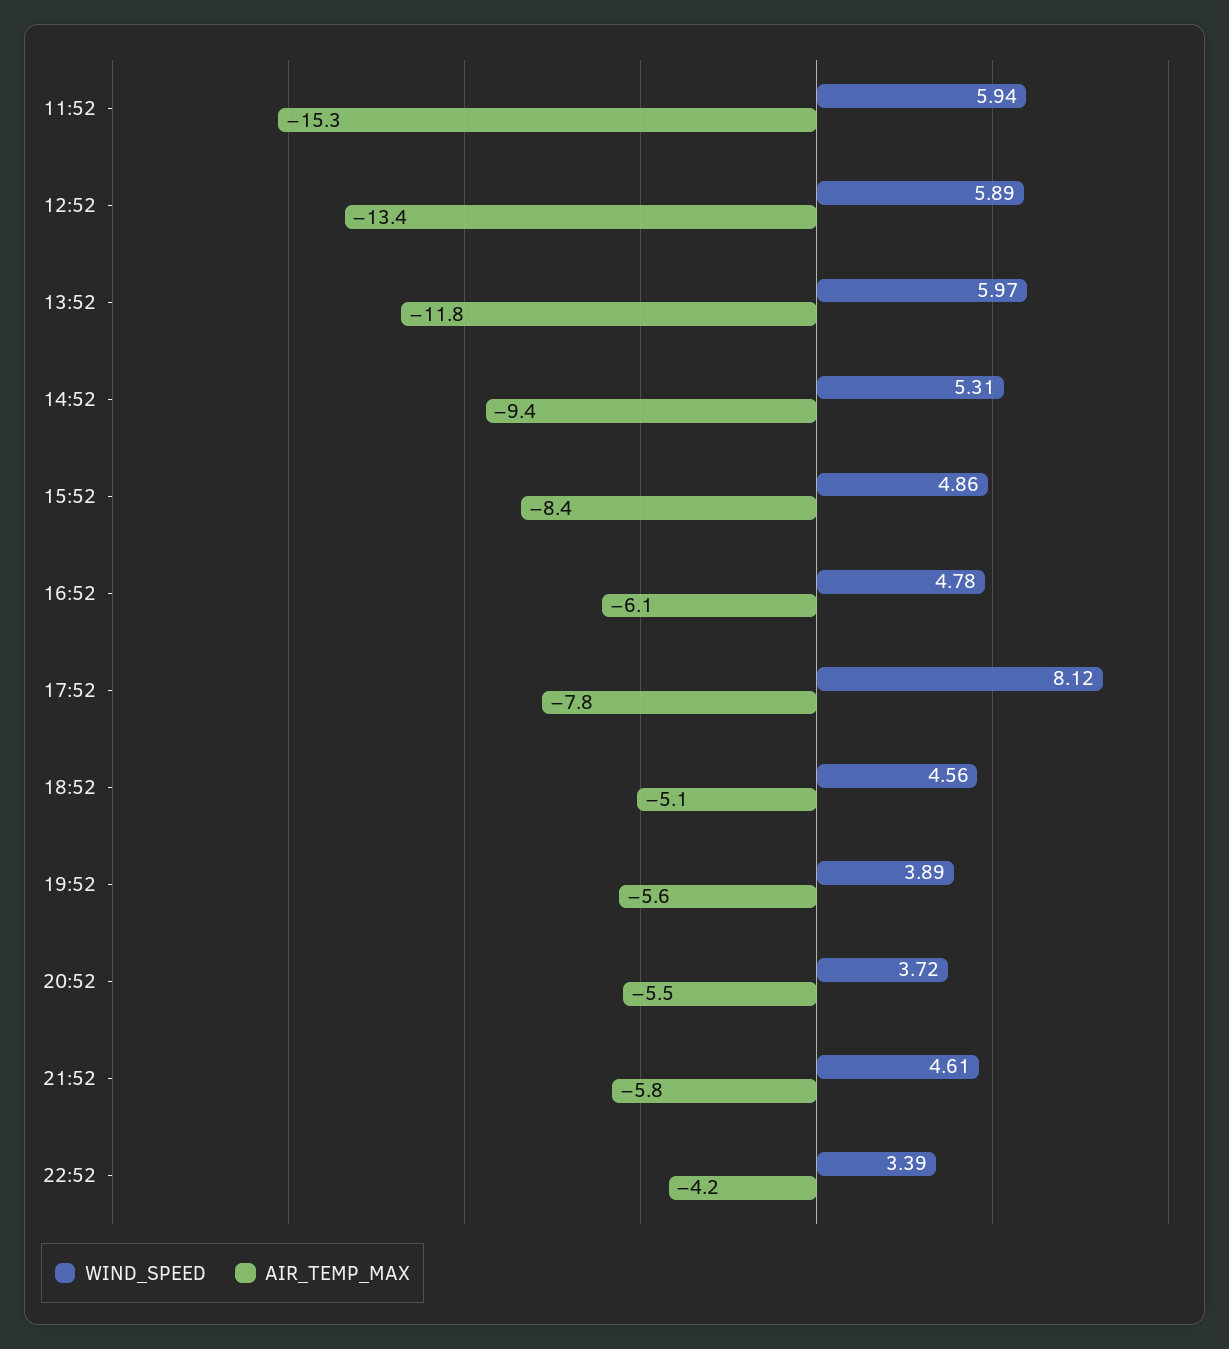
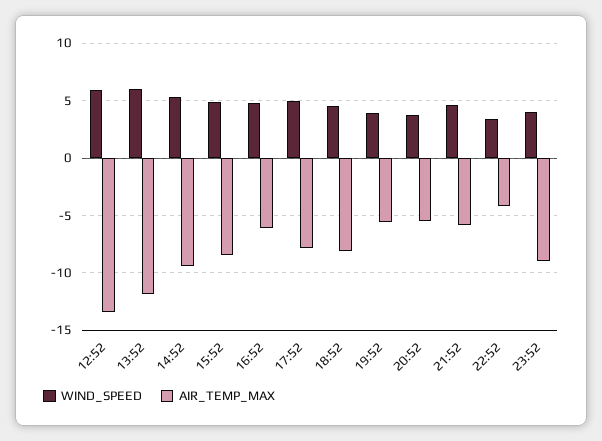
WIND_SPEED, 11:52: 5.94 -> none
AIR_TEMP_MAX, 11:52: -15.3 -> none
WIND_SPEED, 17:52: 8.12 -> 5
AIR_TEMP_MAX, 18:52: -5.1 -> -8
WIND_SPEED, 23:52: none -> 4
AIR_TEMP_MAX, 23:52: none -> -9

